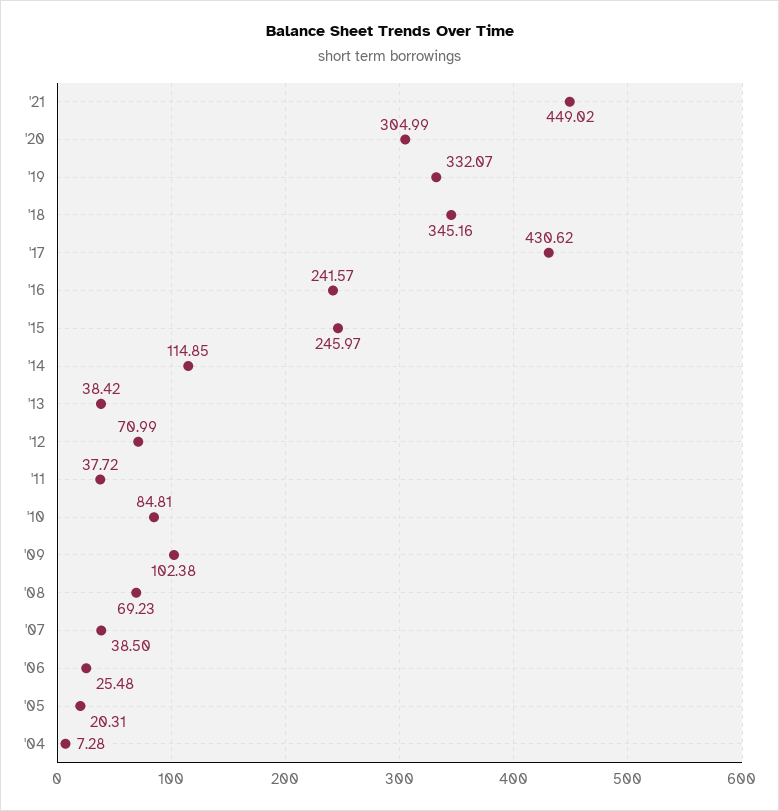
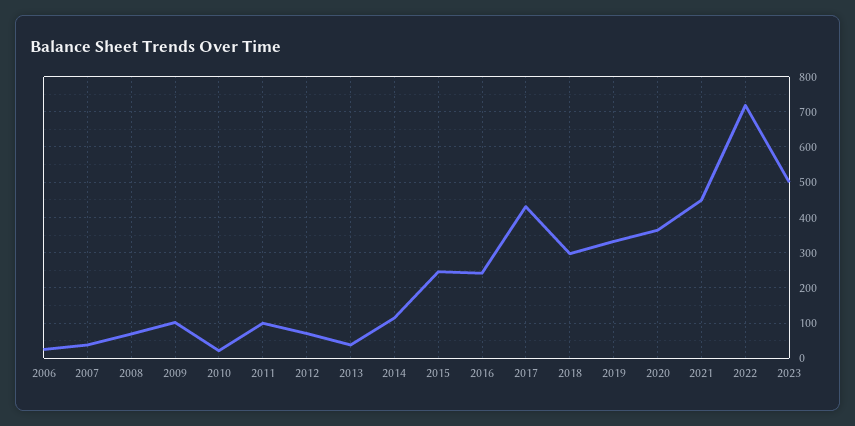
'20: 304.99 -> 360
'18: 345.16 -> 300
'11: 37.72 -> 100
'10: 84.81 -> 20
'05: 20.31 -> none
'04: 7.28 -> none
2022: none -> 720
2023: none -> 500

